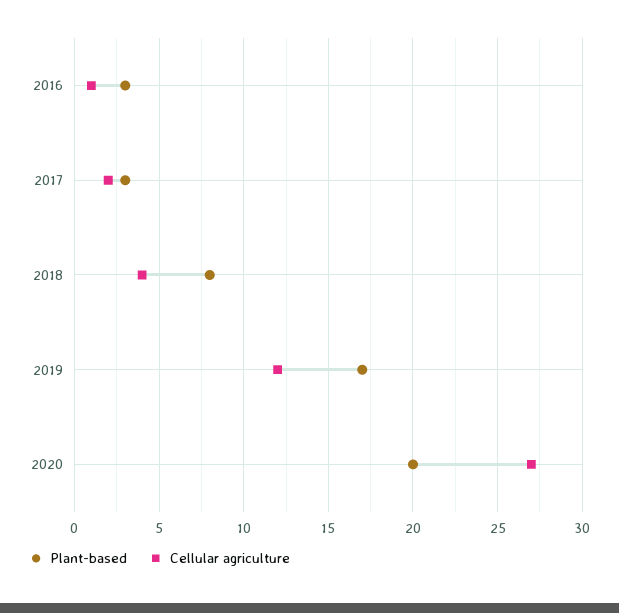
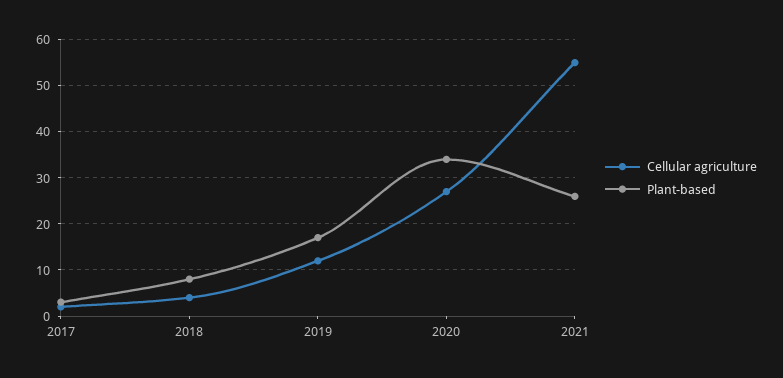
Plant-based, 2016: 3 -> none
Cellular agriculture, 2016: 1 -> none
Plant-based, 2020: 20 -> 35
Cellular agriculture, 2021: none -> 55
Plant-based, 2021: none -> 25

